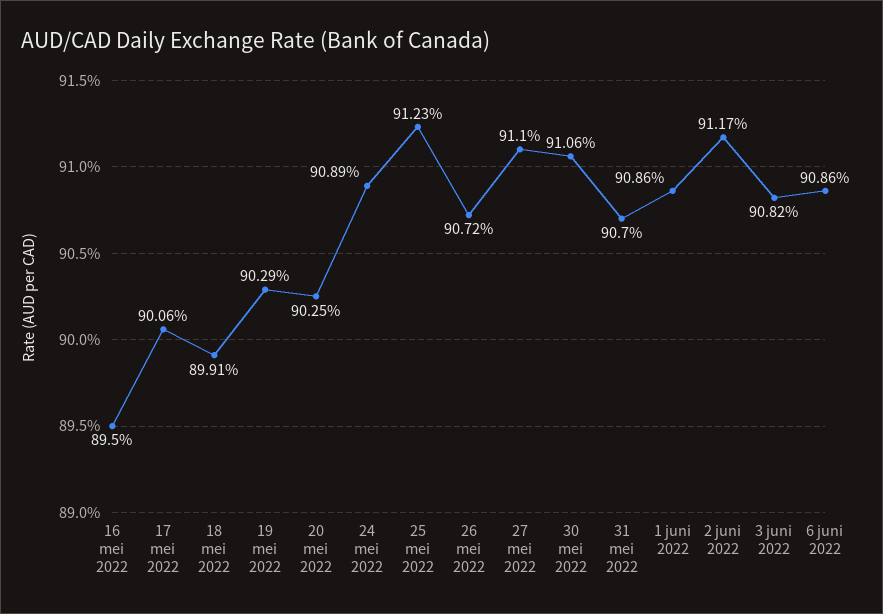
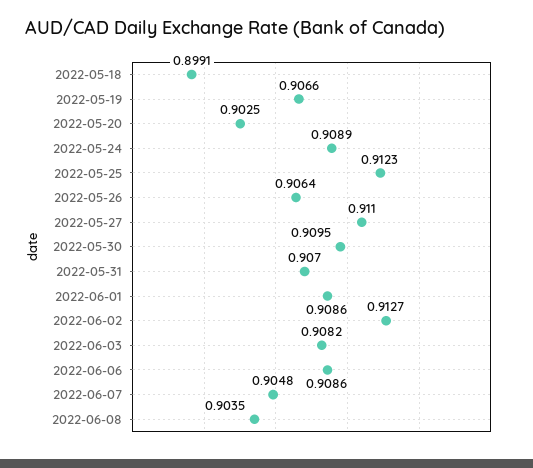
16 mei 2022: 0.895 -> none
17 mei 2022: 0.9006 -> none
19 mei 2022: 0.9029 -> 0.9066
26 mei 2022: 0.9072 -> 0.9064
30 mei 2022: 0.9106 -> 0.9095
2 juni 2022: 0.9117 -> 0.9127
2022-06-07: none -> 0.9048
2022-06-08: none -> 0.9035

